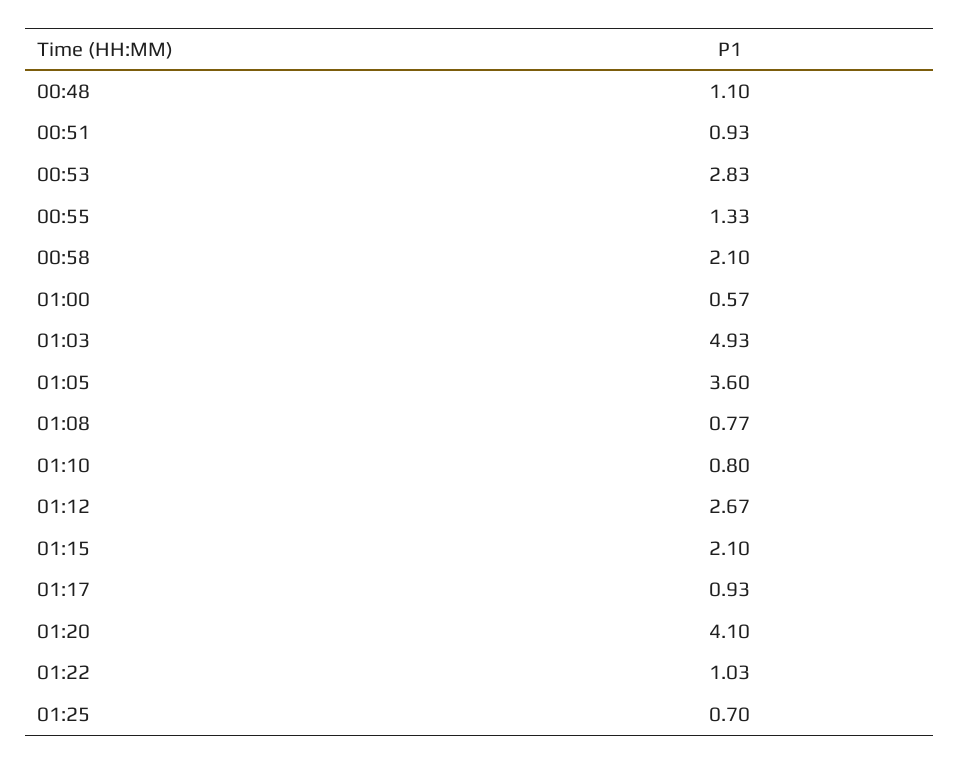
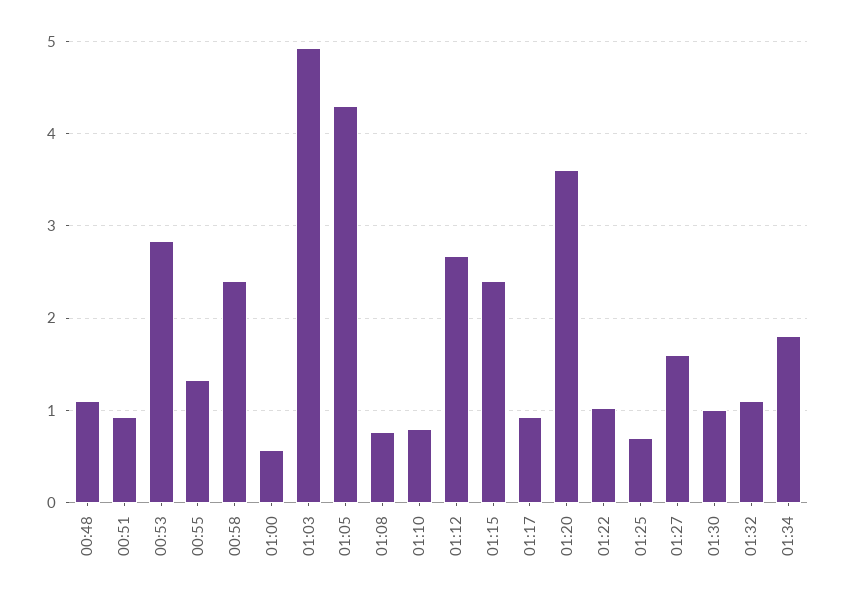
00:58: 2.1 -> 2.4
01:05: 3.6 -> 4.3
01:15: 2.1 -> 2.4
01:20: 4.1 -> 3.6
01:27: none -> 1.6
01:30: none -> 1
01:32: none -> 1.1
01:34: none -> 1.8

